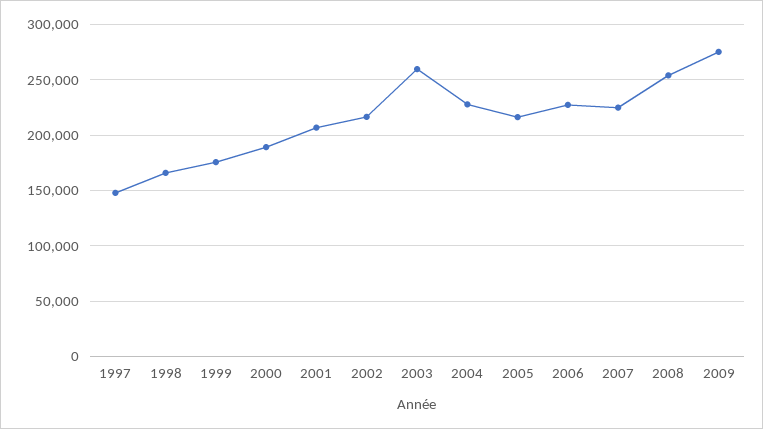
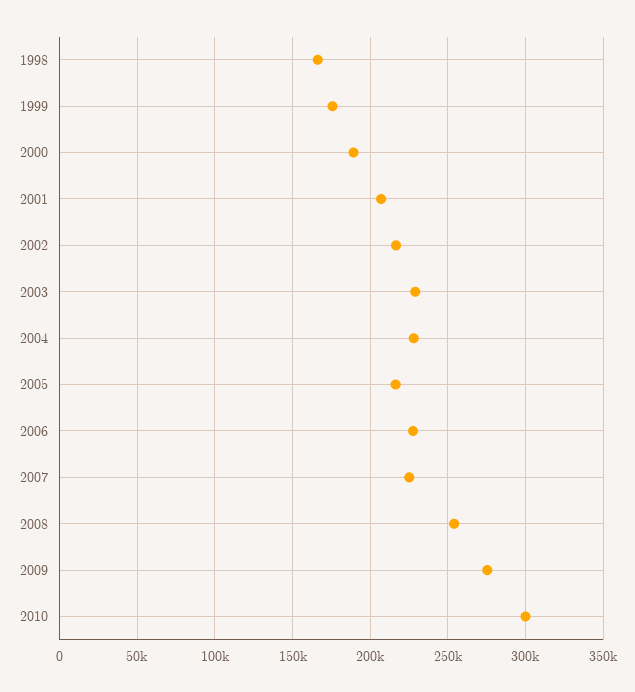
1997: 150000 -> none
2003: 260000 -> 230000
2010: none -> 300000

